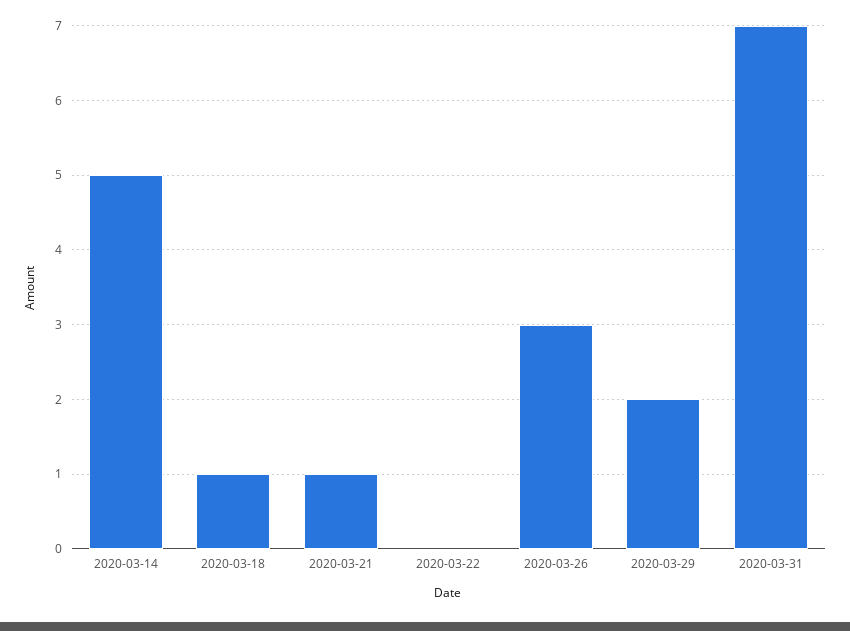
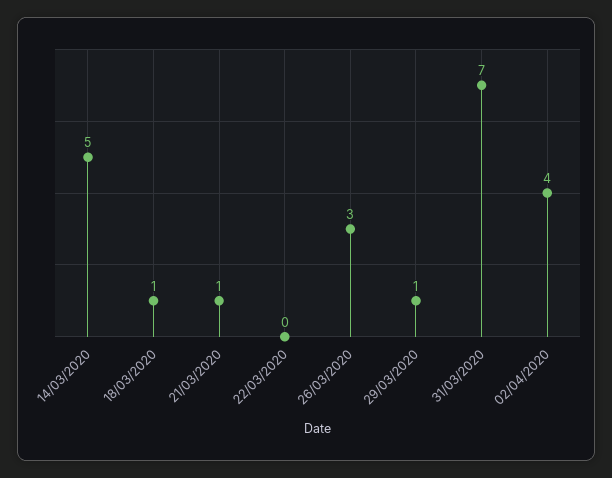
2020-03-29: 2 -> 1
02/04/2020: none -> 4

